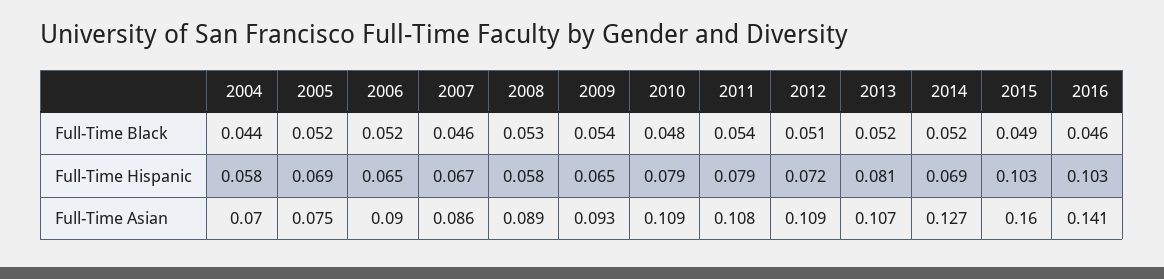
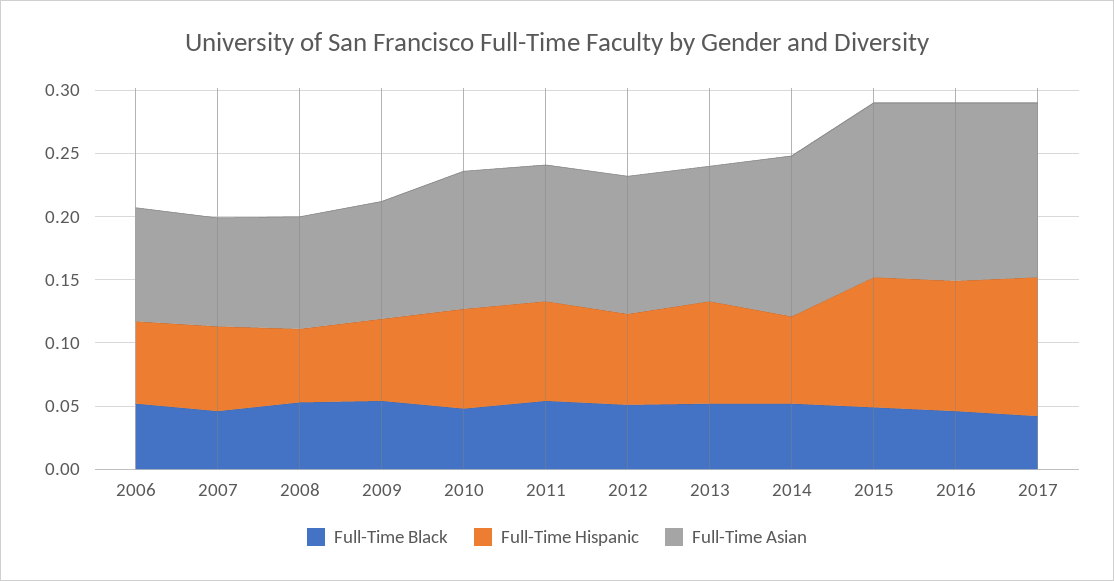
Full-Time Black, 2004: 0.044 -> none
Full-Time Black, 2005: 0.052 -> none
Full-Time Hispanic, 2004: 0.058 -> none
Full-Time Hispanic, 2005: 0.069 -> none
Full-Time Asian, 2004: 0.07 -> none
Full-Time Asian, 2005: 0.075 -> none
Full-Time Asian, 2015: 0.16 -> 0.14
Full-Time Black, 2017: none -> 0.04
Full-Time Hispanic, 2017: none -> 0.11
Full-Time Asian, 2017: none -> 0.14

